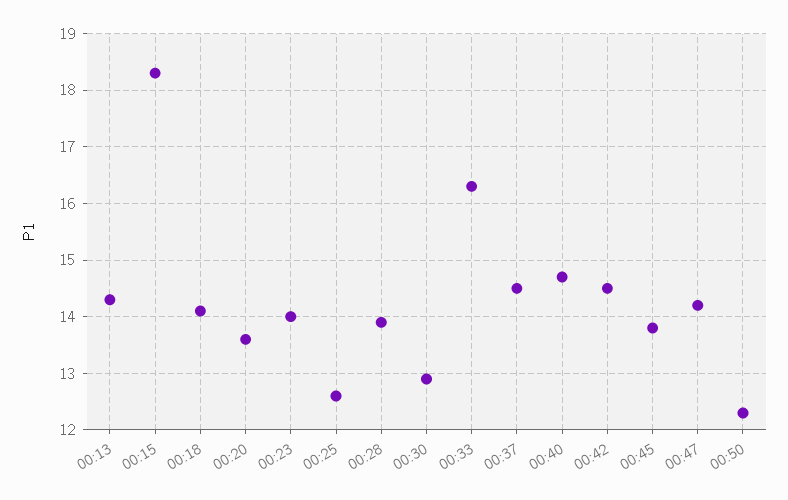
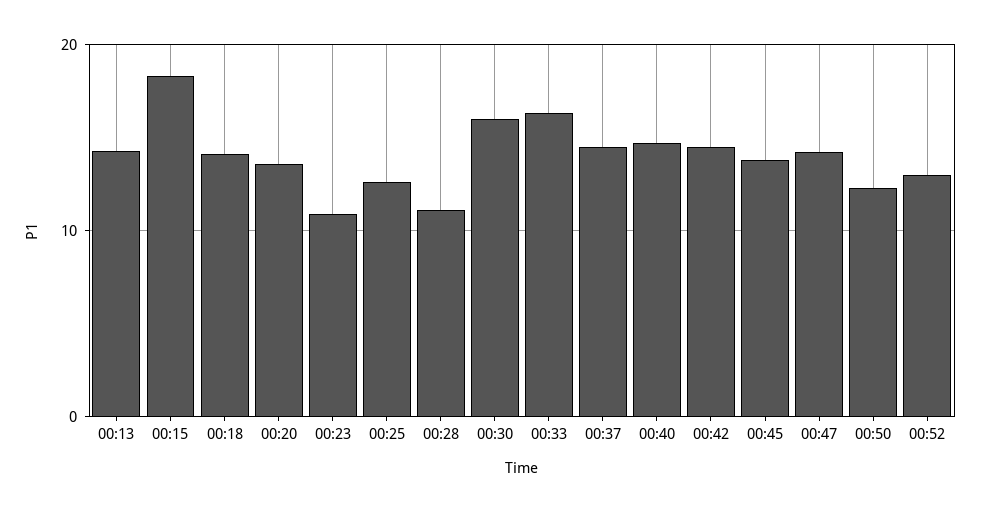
00:23: 14 -> 11
00:28: 14 -> 11
00:30: 13 -> 16
00:52: none -> 13

